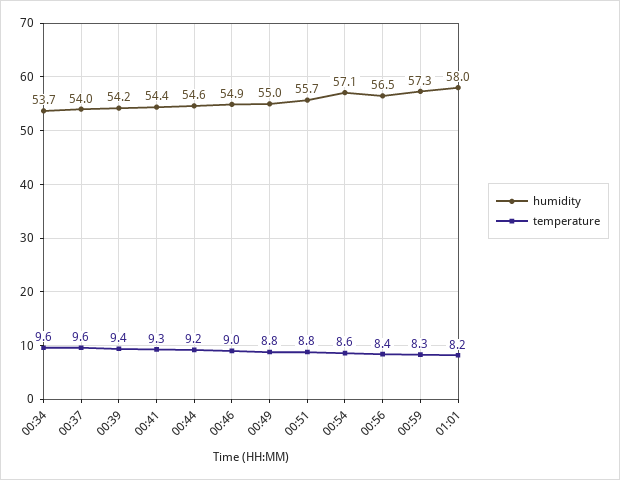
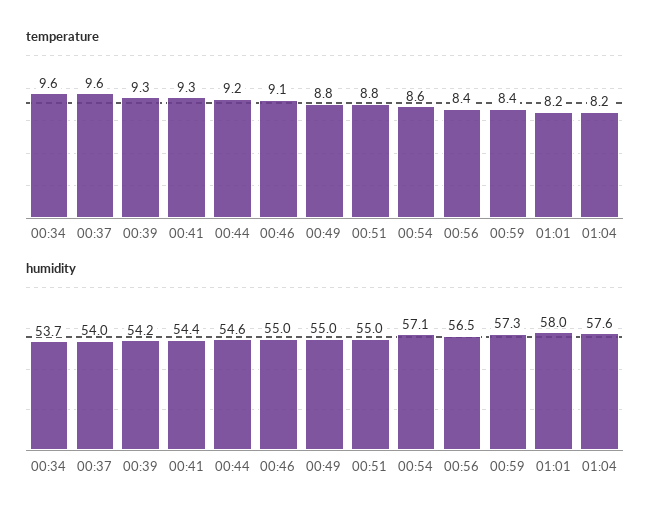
temperature, 00:39: 9.4 -> 9.3
humidity, 00:46: 54.9 -> 55
temperature, 00:46: 9 -> 9.1
humidity, 00:51: 55.7 -> 55
temperature, 00:59: 8.3 -> 8.4
temperature, 01:04: none -> 8.2
humidity, 01:04: none -> 57.6

